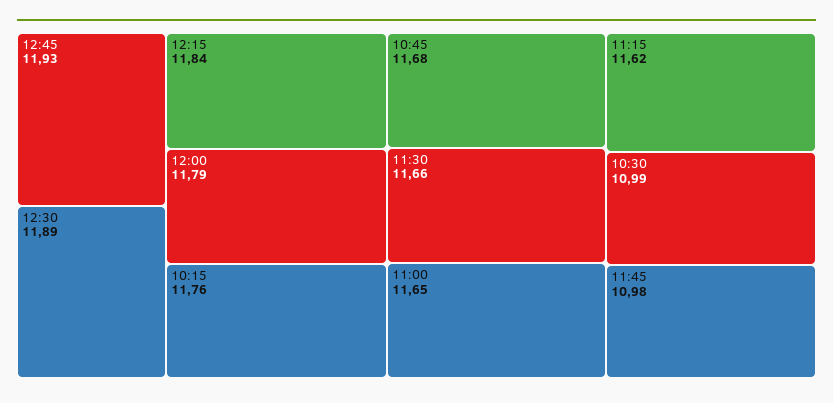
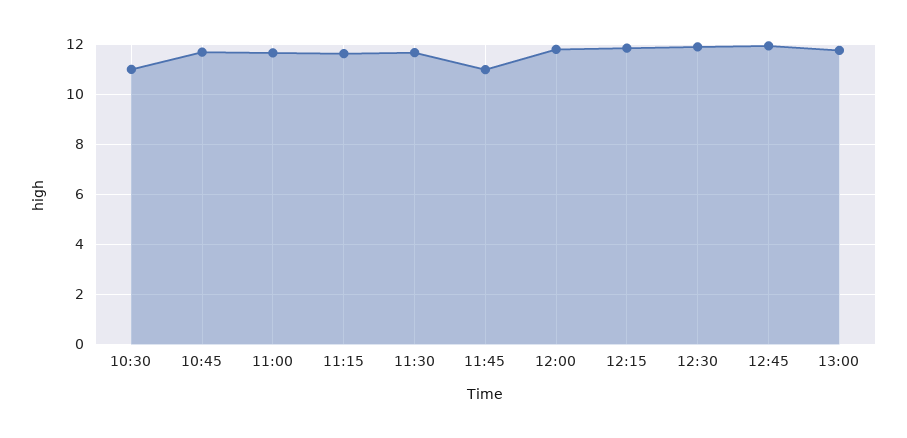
10:15: 11.76 -> none
13:00: none -> 11.75

